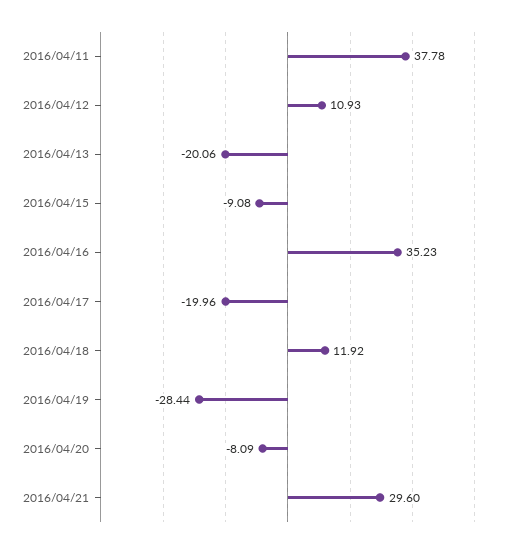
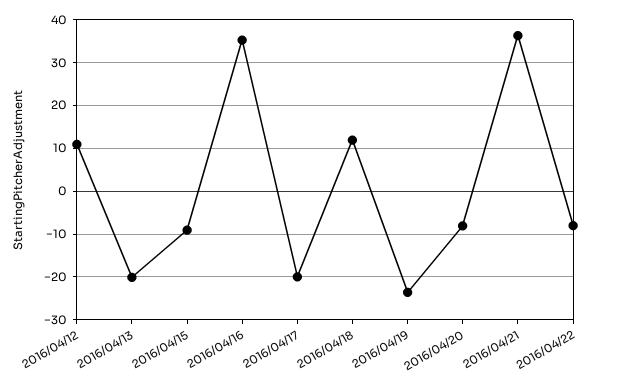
2016/04/11: 37.78 -> none
2016/04/19: -28.44 -> -24
2016/04/21: 29.6 -> 36
2016/04/22: none -> -8

